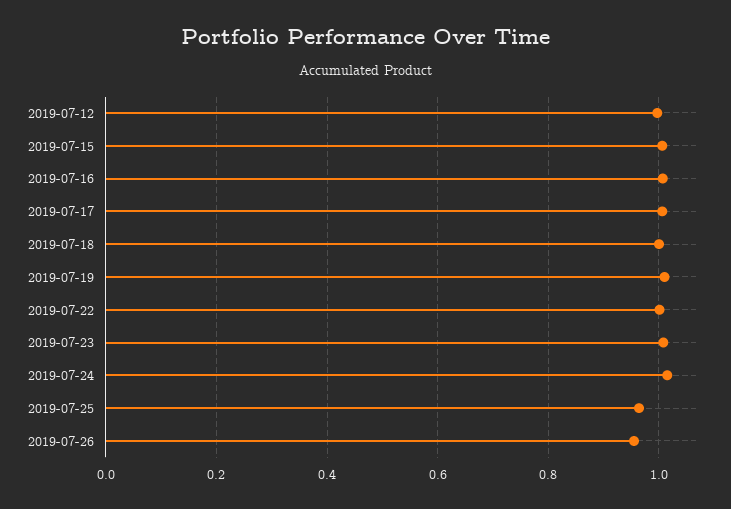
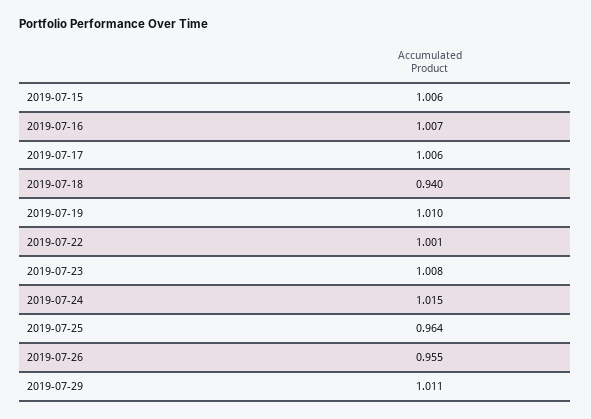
2019-07-12: 1 -> none
2019-07-18: 1 -> 0.94
2019-07-29: none -> 1.011

